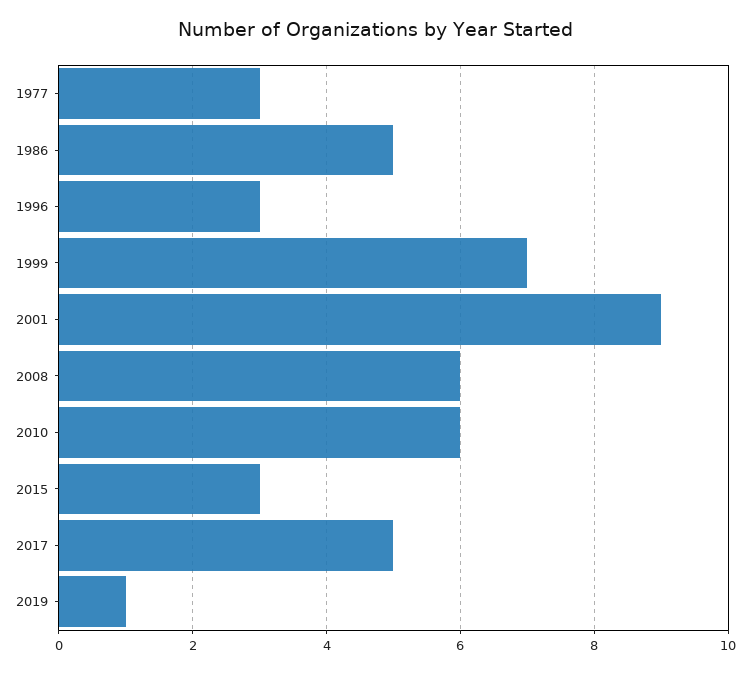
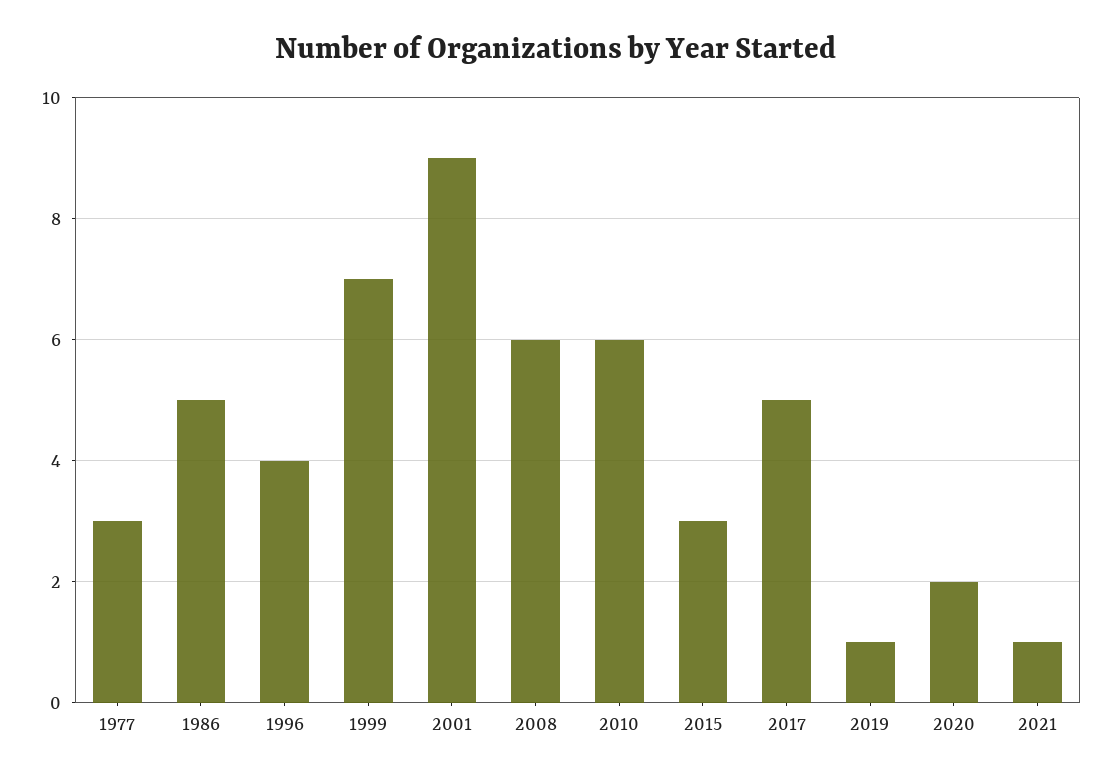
1996: 3 -> 4
2020: none -> 2
2021: none -> 1

